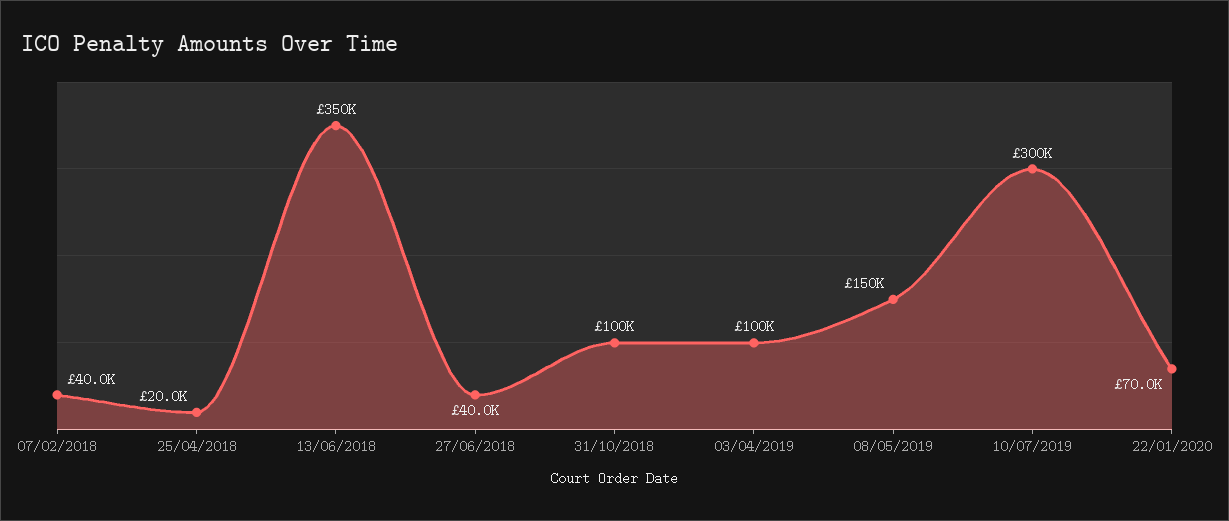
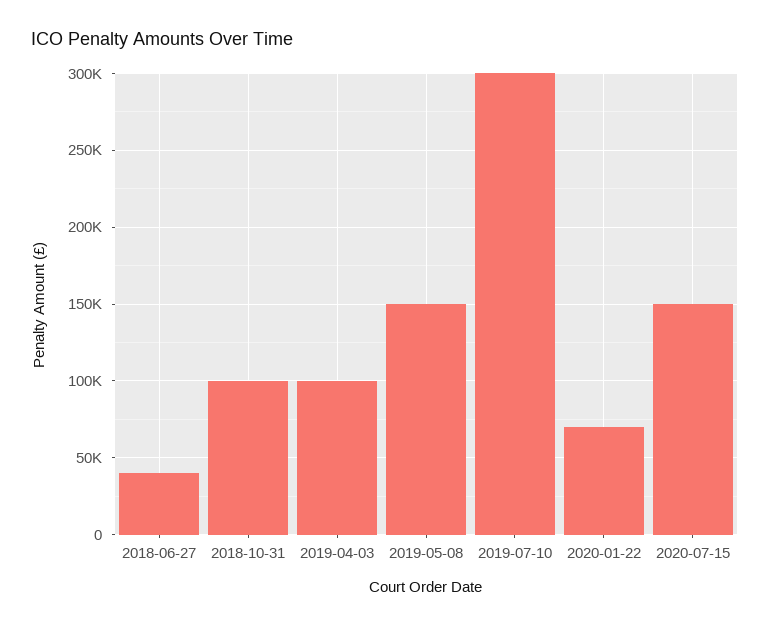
07/02/2018: 40000 -> none
25/04/2018: 20000 -> none
13/06/2018: 350000 -> none
2020-07-15: none -> 150000

